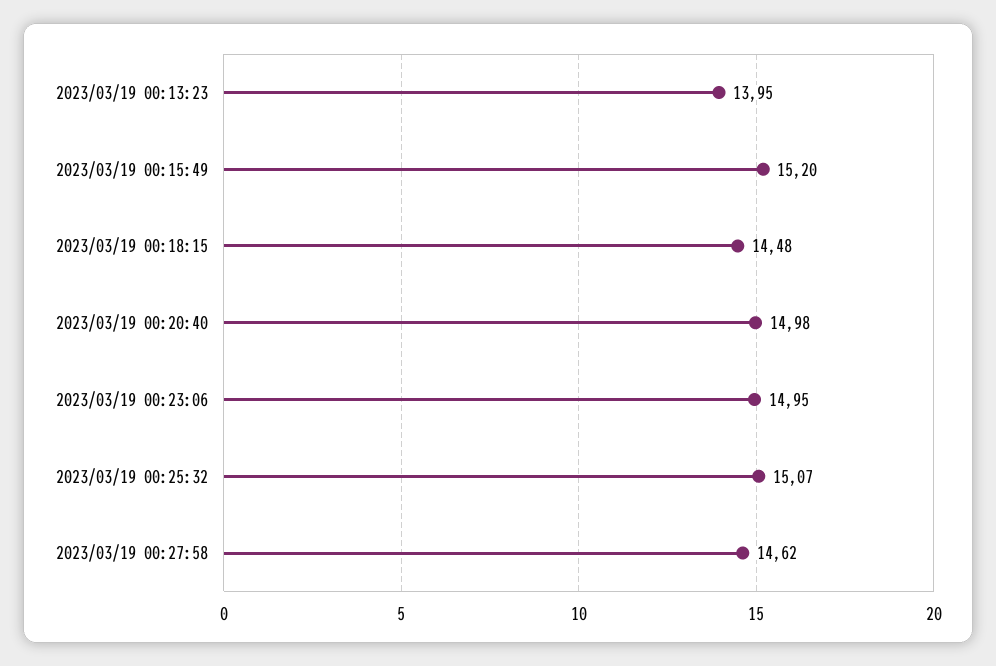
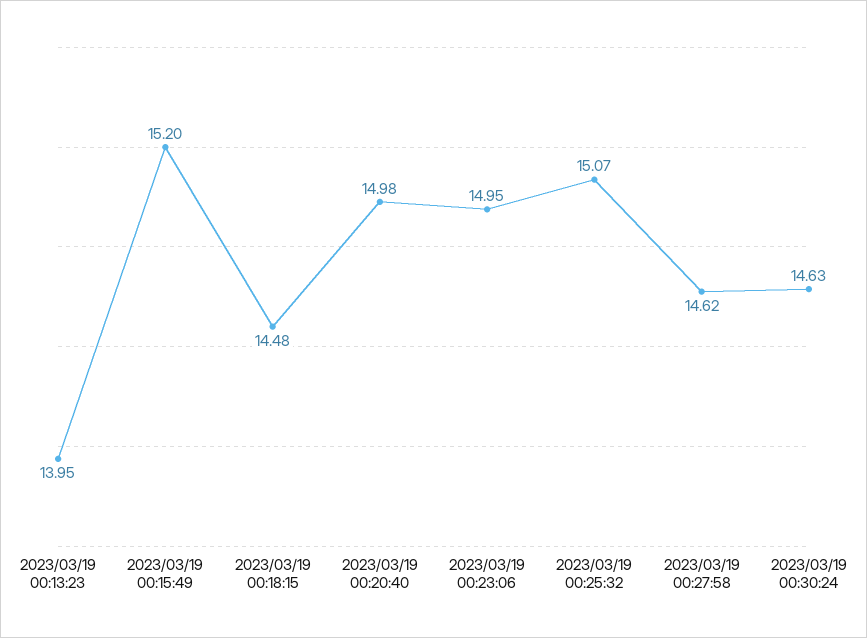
2023/03/19 00:30:24: none -> 14.63

